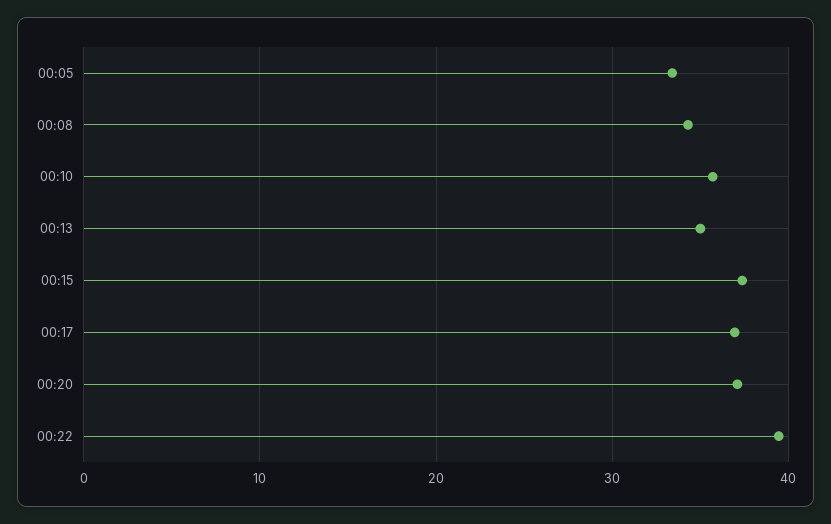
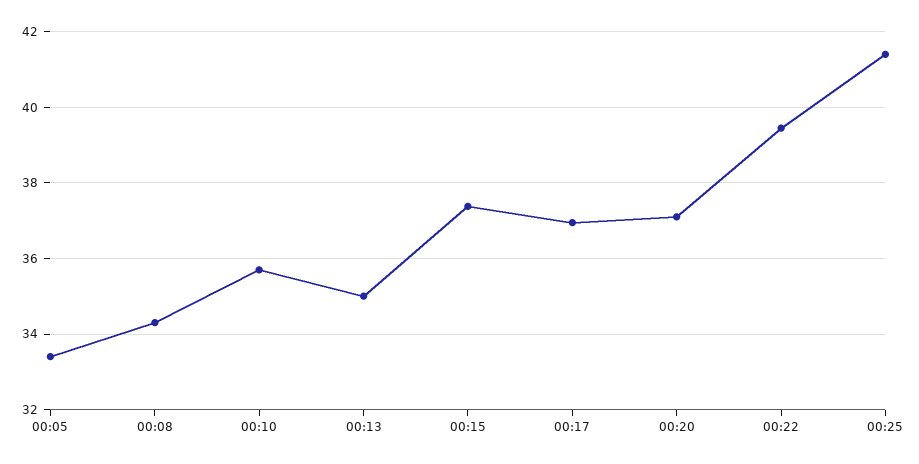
00:25: none -> 41.4

